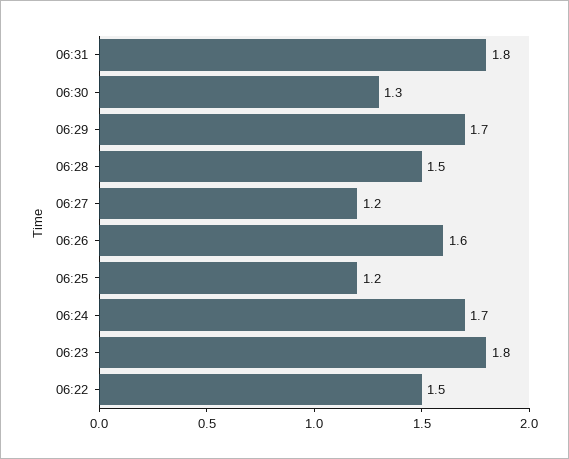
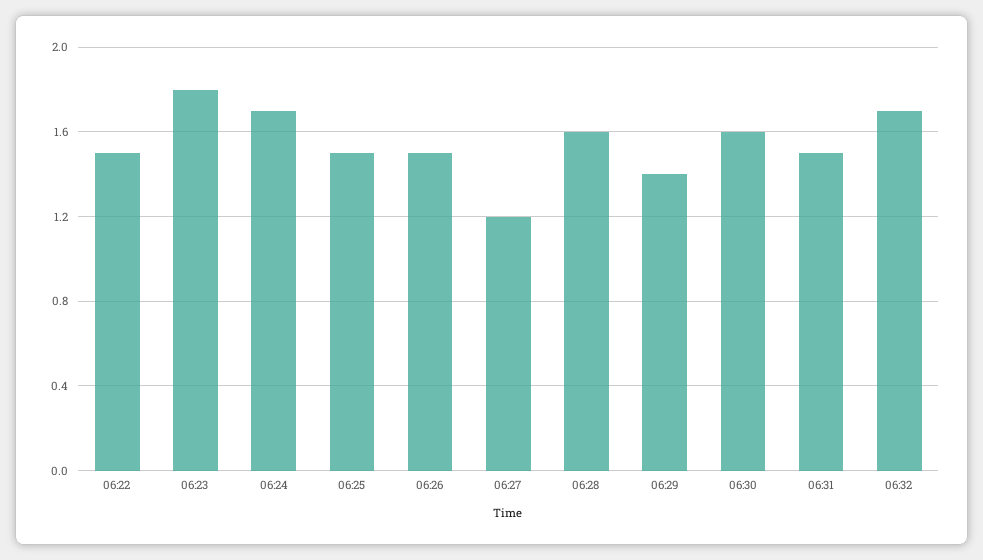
06:31: 1.8 -> 1.5
06:30: 1.3 -> 1.6
06:29: 1.7 -> 1.4
06:28: 1.5 -> 1.6
06:26: 1.6 -> 1.5
06:25: 1.2 -> 1.5
06:32: none -> 1.7

